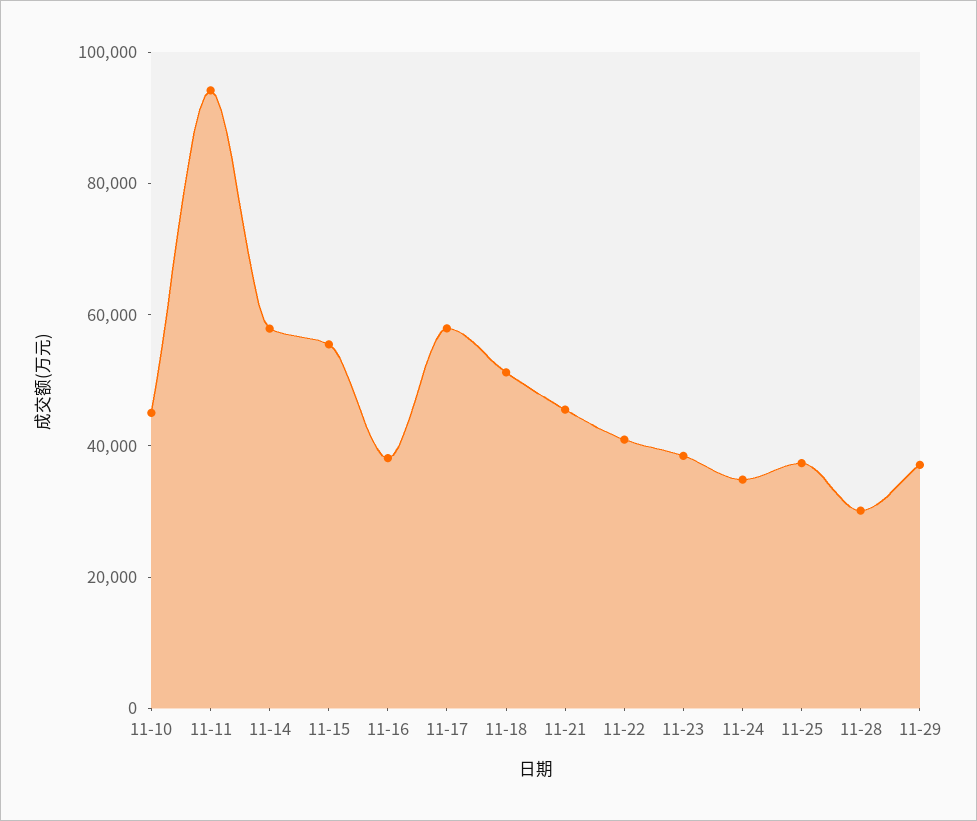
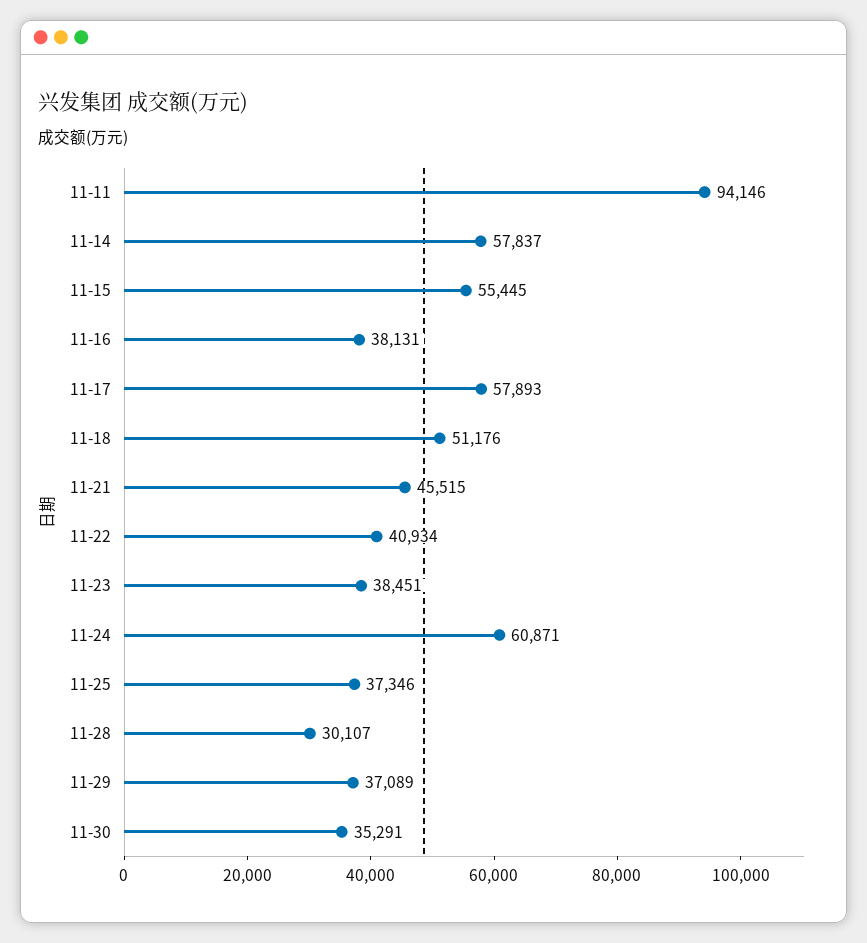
11-10: 45000 -> none
11-24: 35000 -> 60871
11-30: none -> 35291

